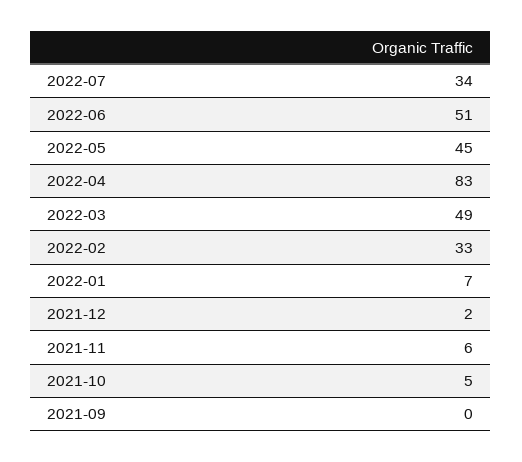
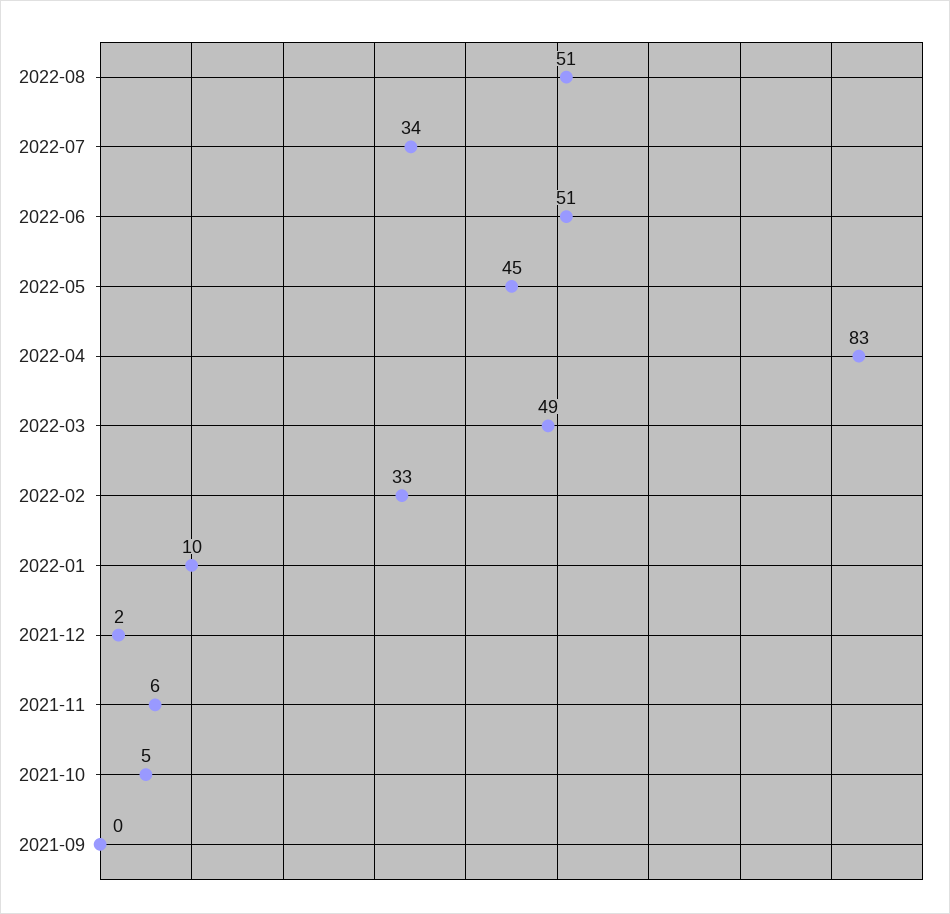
2022-01: 7 -> 10
2022-08: none -> 51

